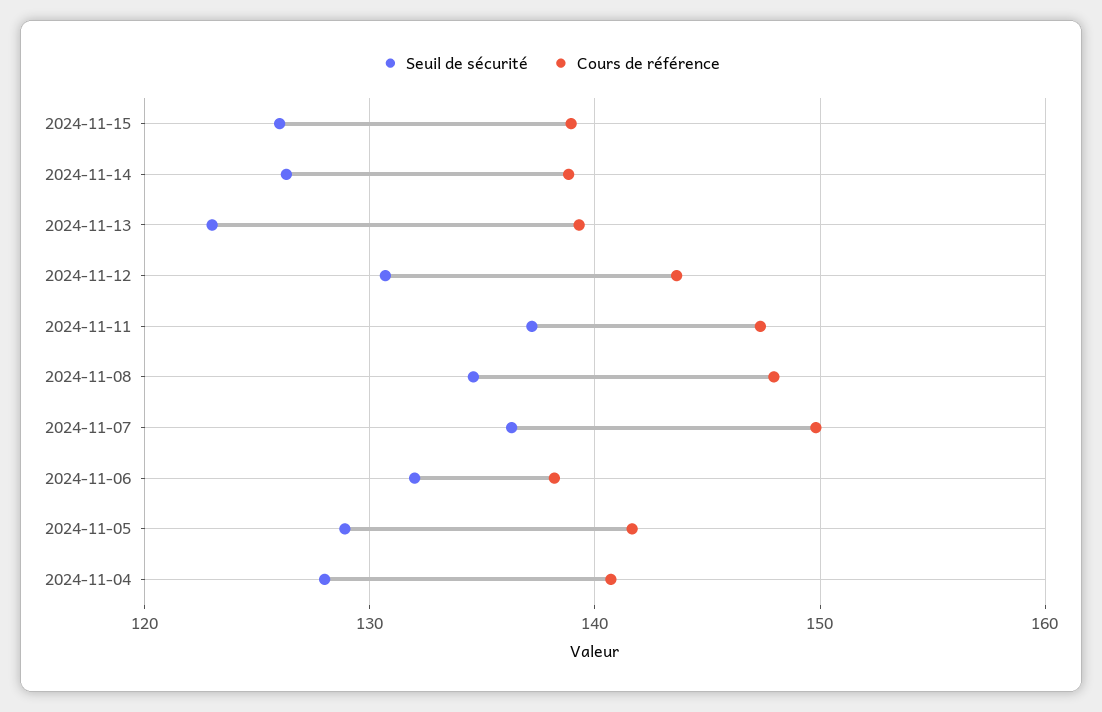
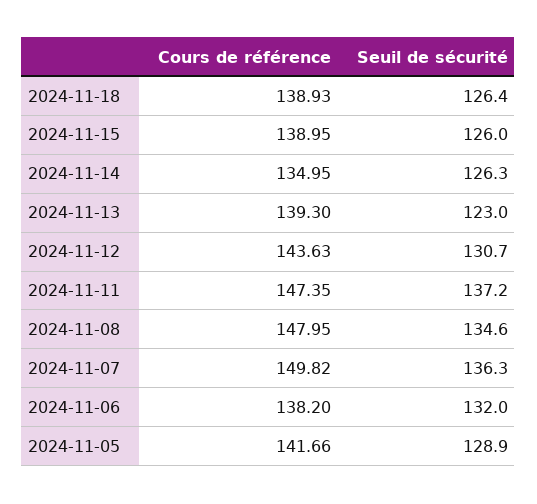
Cours de référence, 2024-11-14: 139 -> 134.95
Seuil de sécurité, 2024-11-04: 128 -> none
Cours de référence, 2024-11-04: 141 -> none
Cours de référence, 2024-11-18: none -> 138.93
Seuil de sécurité, 2024-11-18: none -> 126.4

